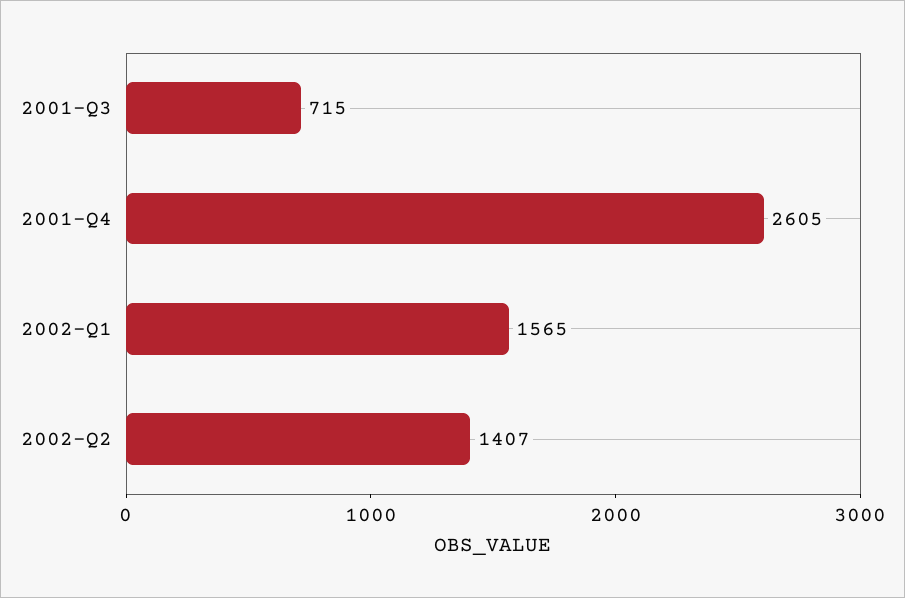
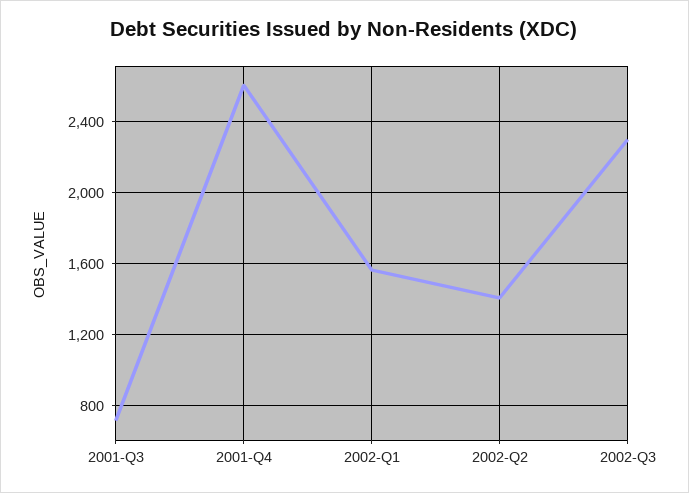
2002-Q3: none -> 2300

